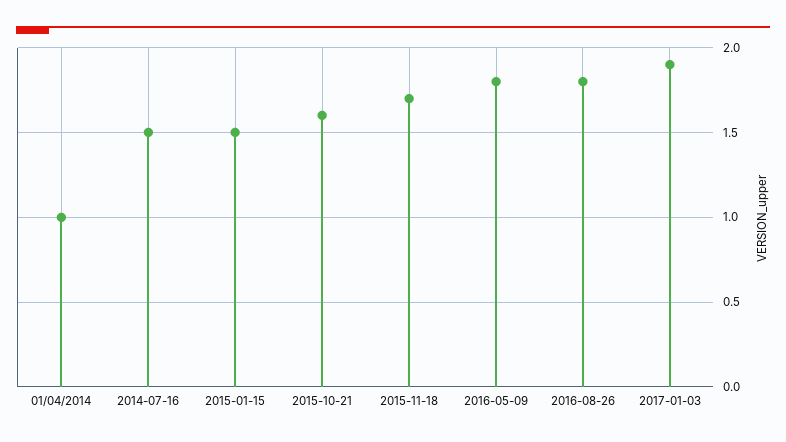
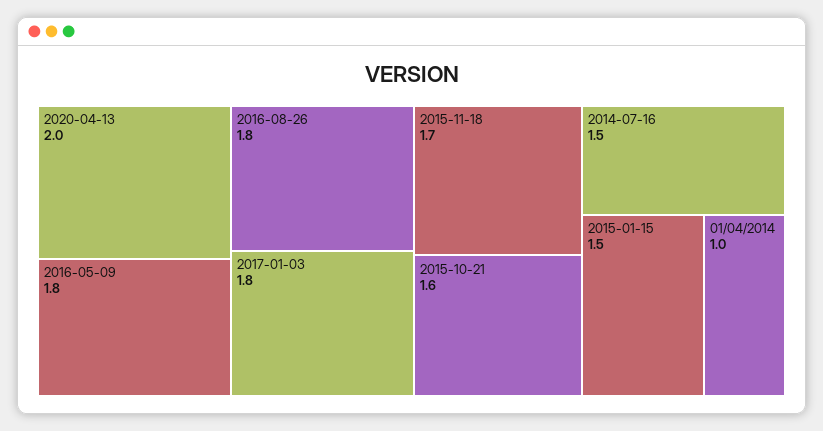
2017-01-03: 1.9 -> 1.8
2020-04-13: none -> 2

